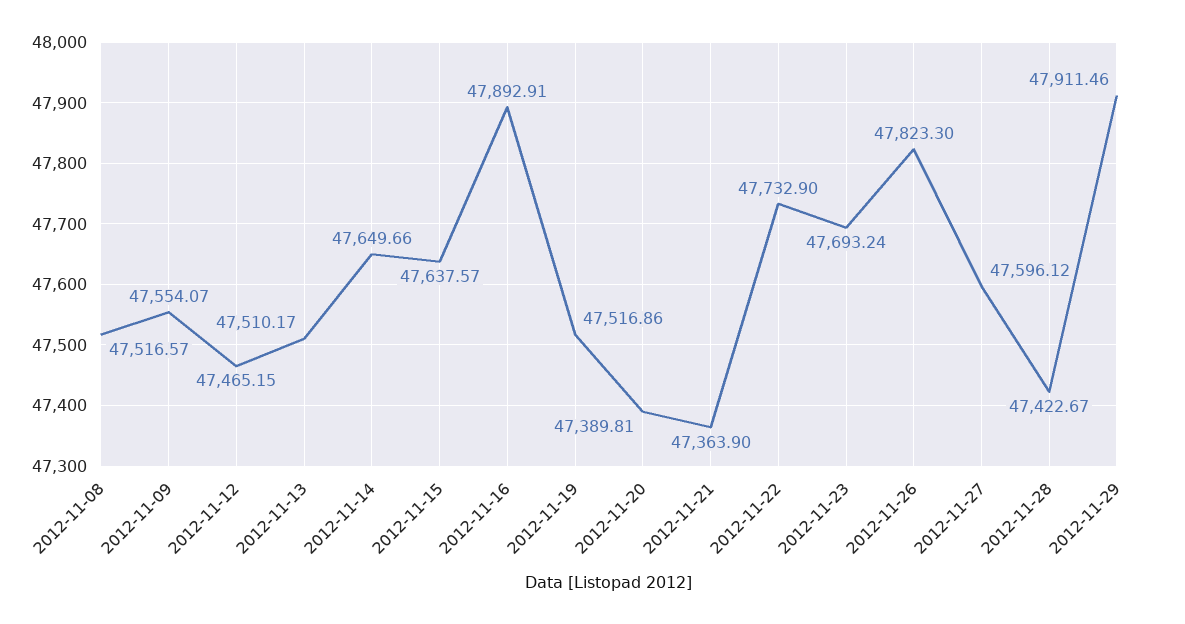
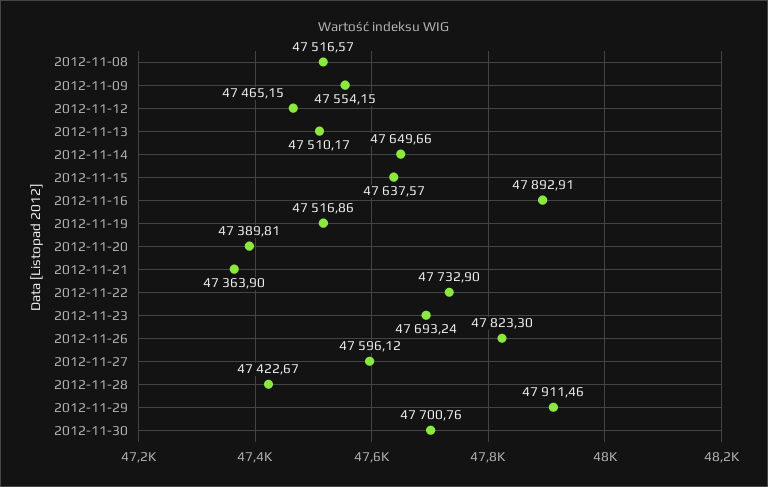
2012-11-09: 47554.07 -> 47554.15
2012-11-30: none -> 47700.76

